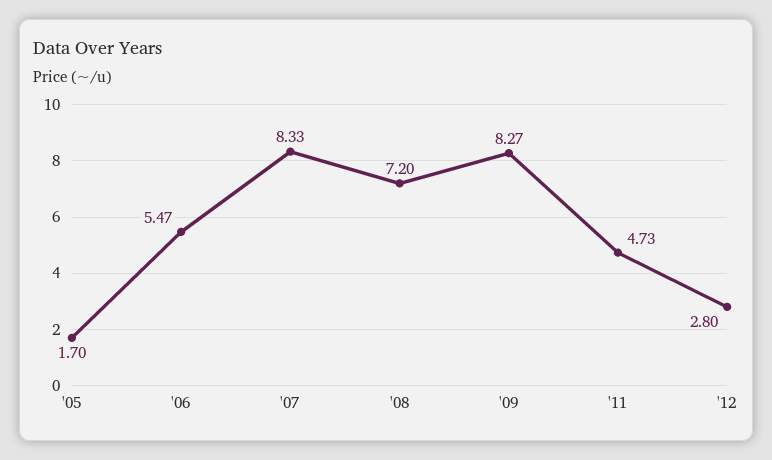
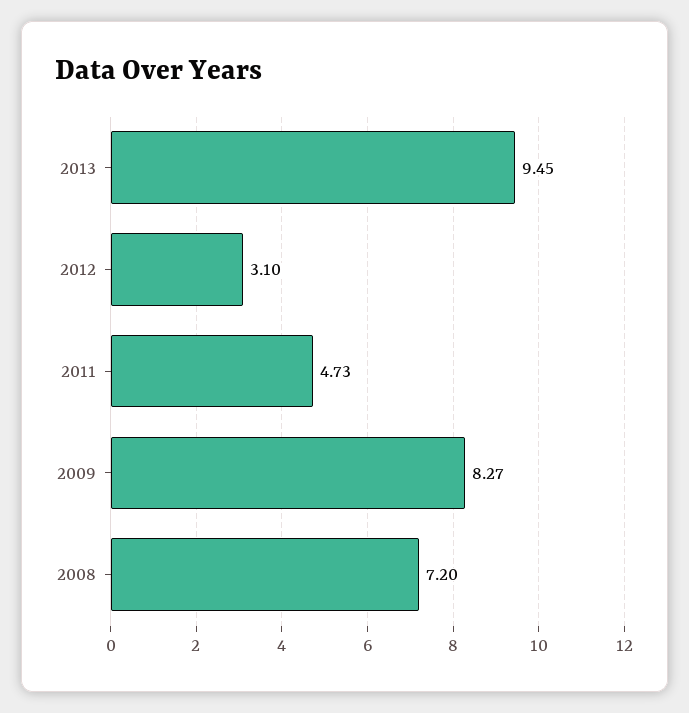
'05: 1.7 -> none
'06: 5.47 -> none
'07: 8.33 -> none
'12: 2.8 -> 3.1
2013: none -> 9.45

